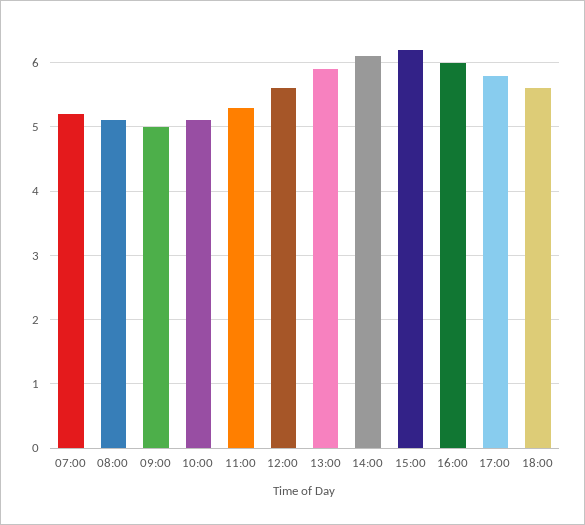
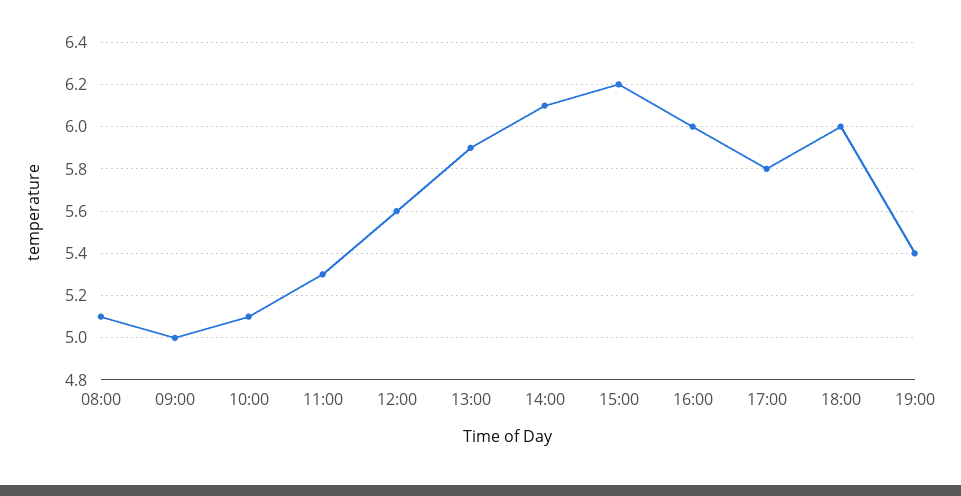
07:00: 5.2 -> none
18:00: 5.6 -> 6
19:00: none -> 5.4

